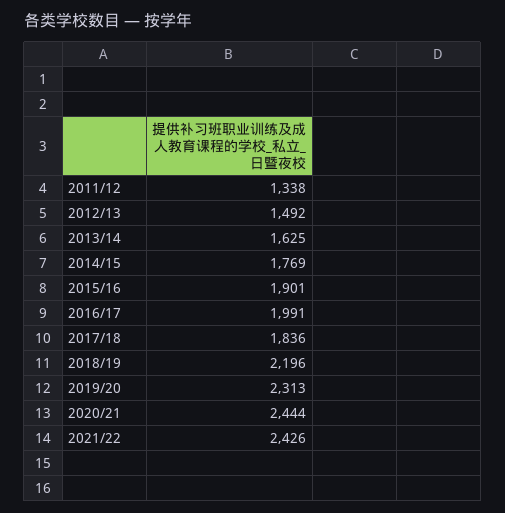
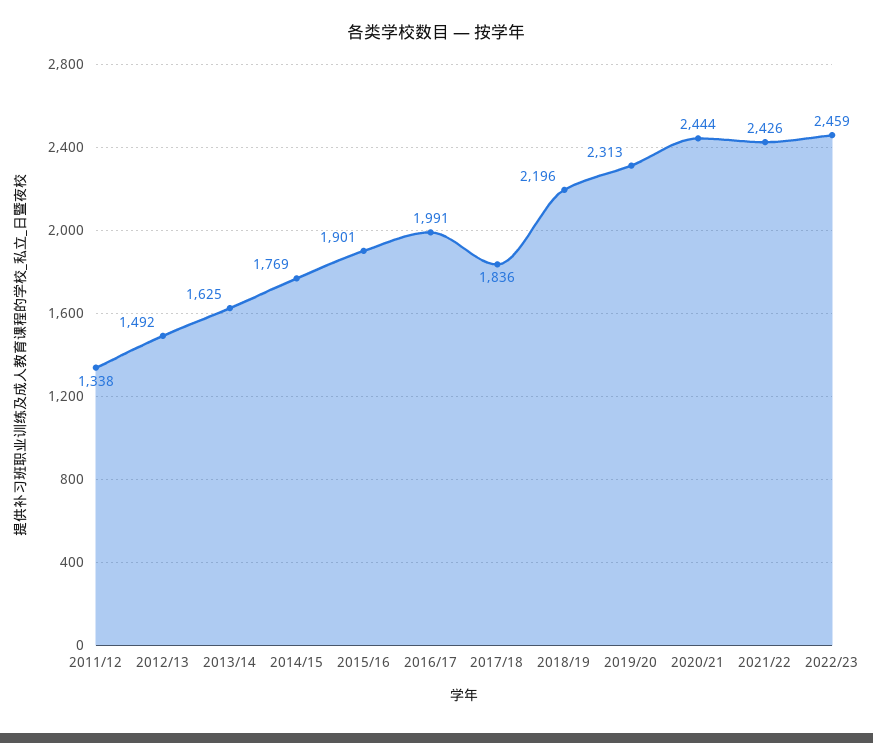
2022/23: none -> 2459

